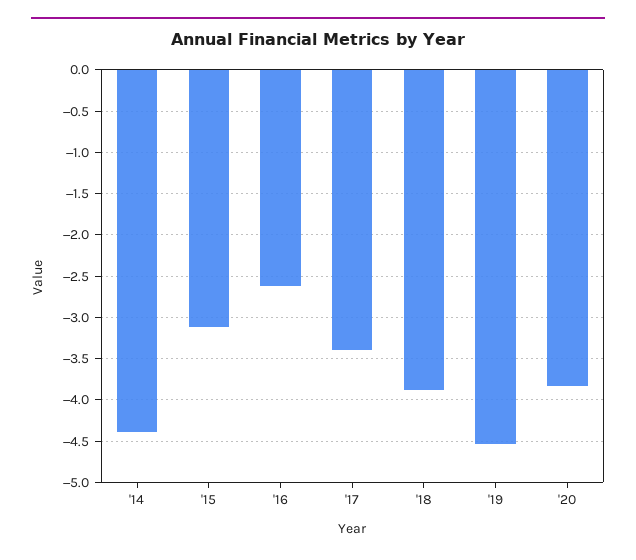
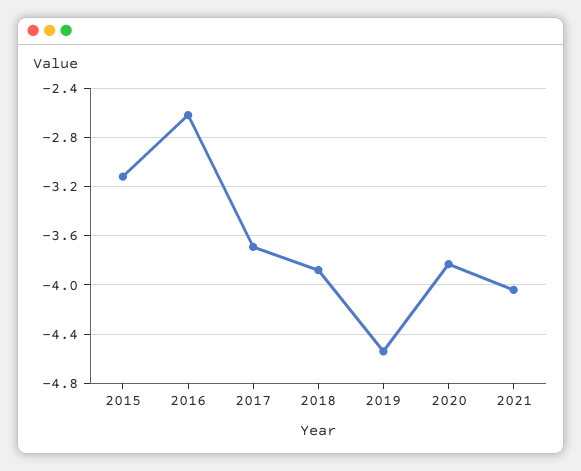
'14: -4.4 -> none
'17: -3.4 -> -3.7
2021: none -> -4.05

